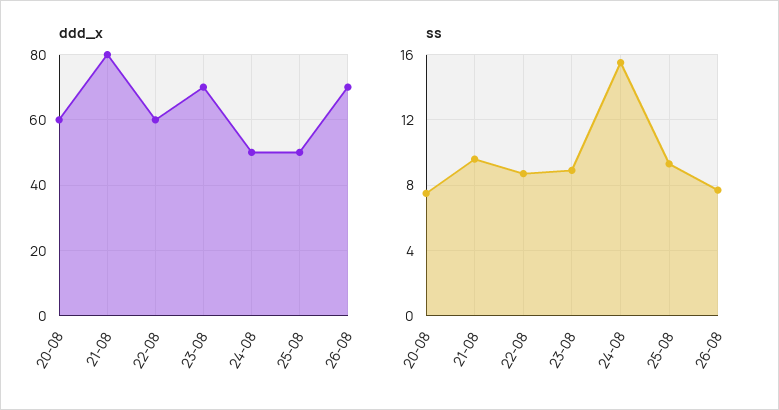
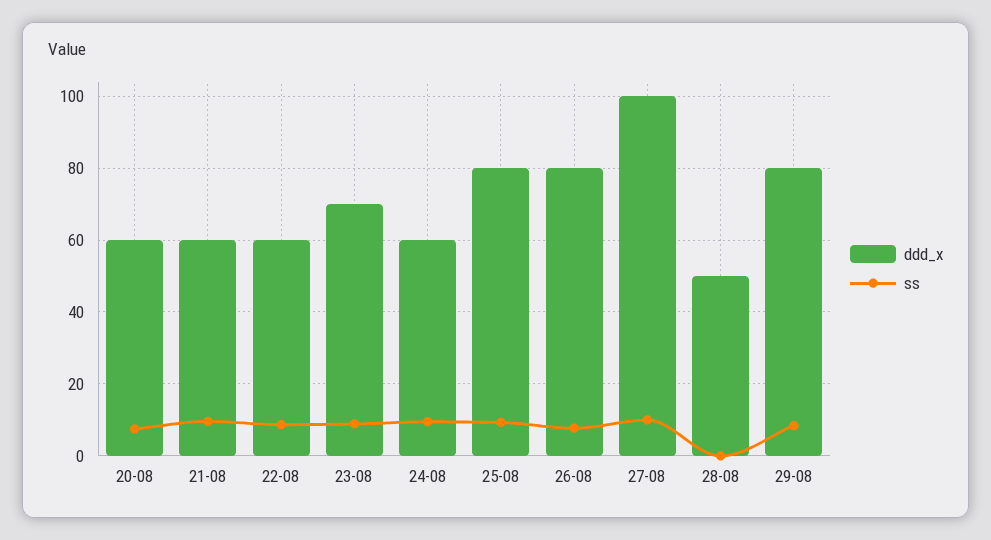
ddd_x, 21-08: 80 -> 60
ddd_x, 24-08: 50 -> 60
ddd_x, 25-08: 50 -> 80
ddd_x, 26-08: 70 -> 80
ss, 24-08: 15.5 -> 10
ddd_x, 27-08: none -> 100
ss, 27-08: none -> 10
ddd_x, 28-08: none -> 50
ss, 28-08: none -> 0
ddd_x, 29-08: none -> 80
ss, 29-08: none -> 8

